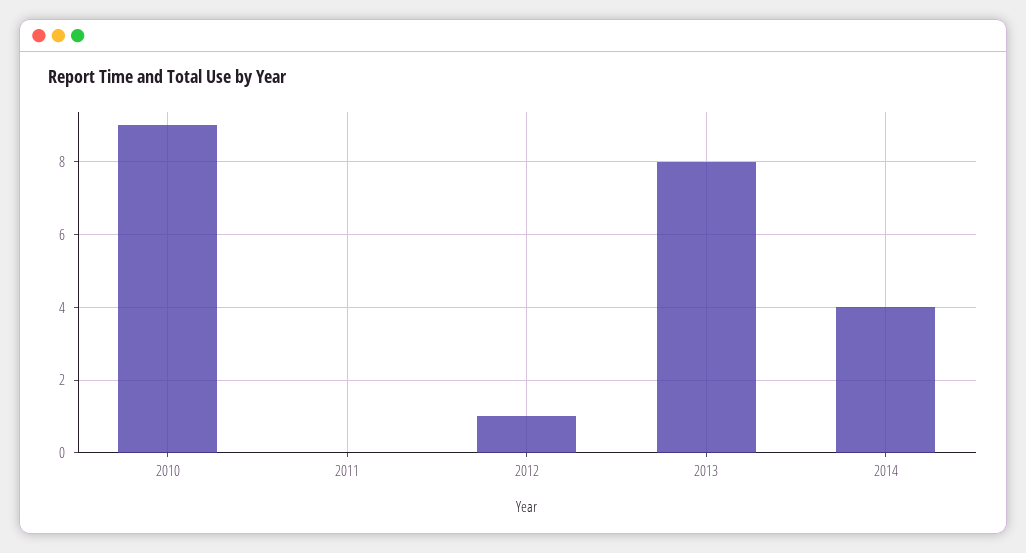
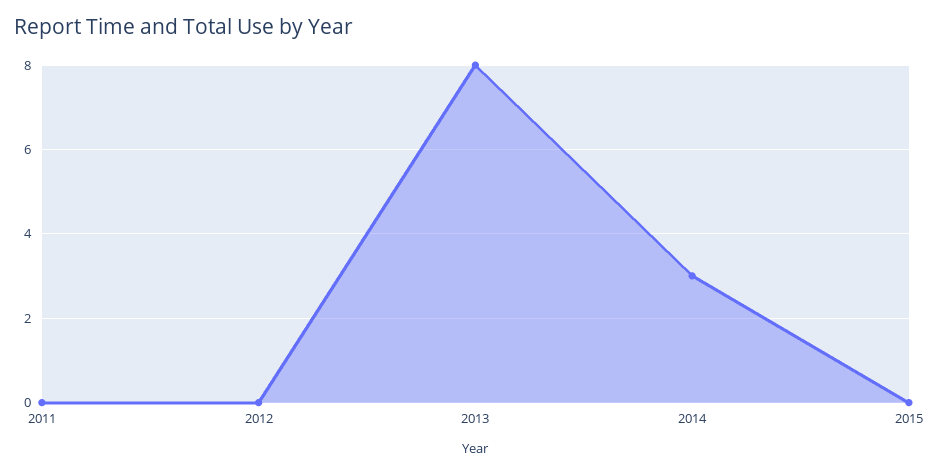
2010: 9 -> none
2012: 1 -> 0
2014: 4 -> 3
2015: none -> 0

